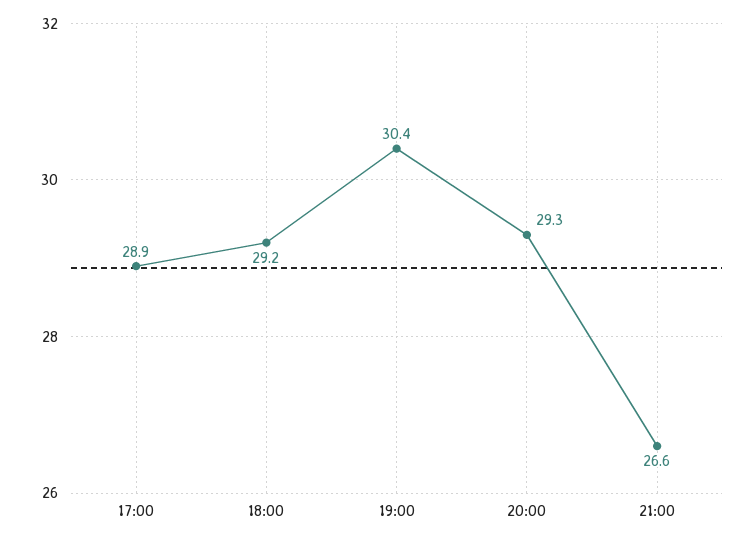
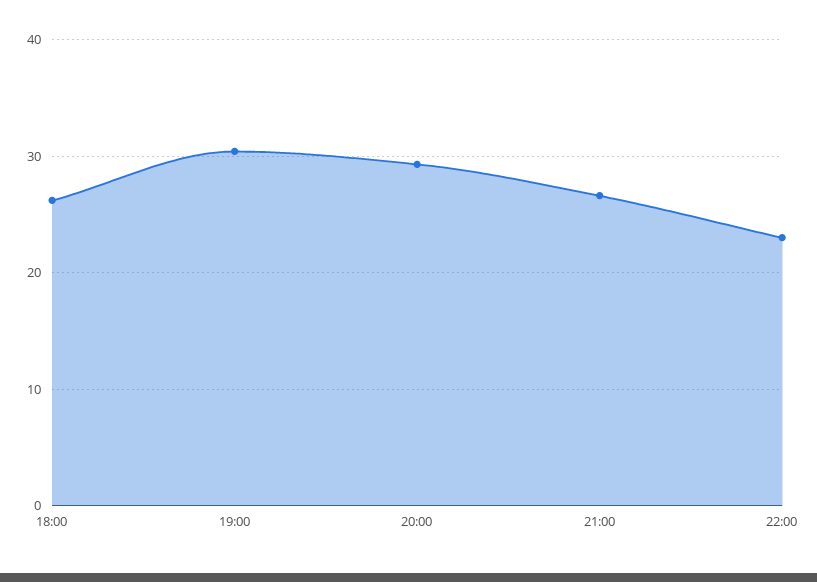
17:00: 28.9 -> none
18:00: 29.2 -> 26
22:00: none -> 23

